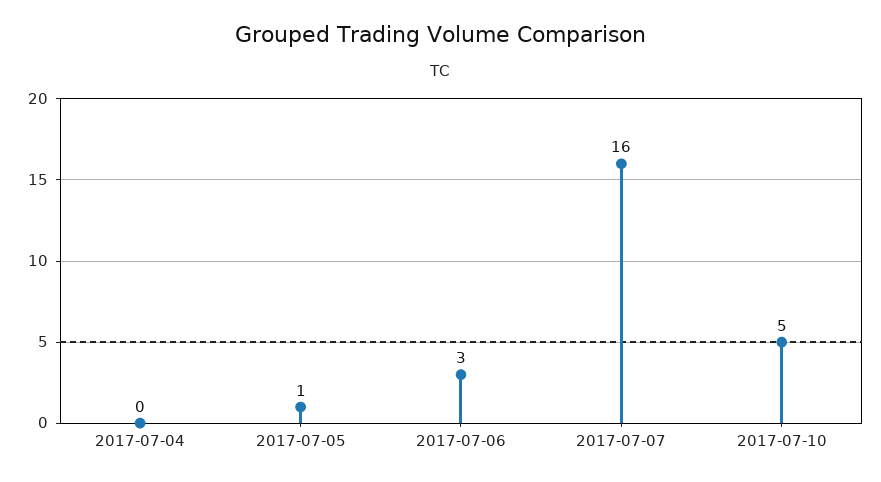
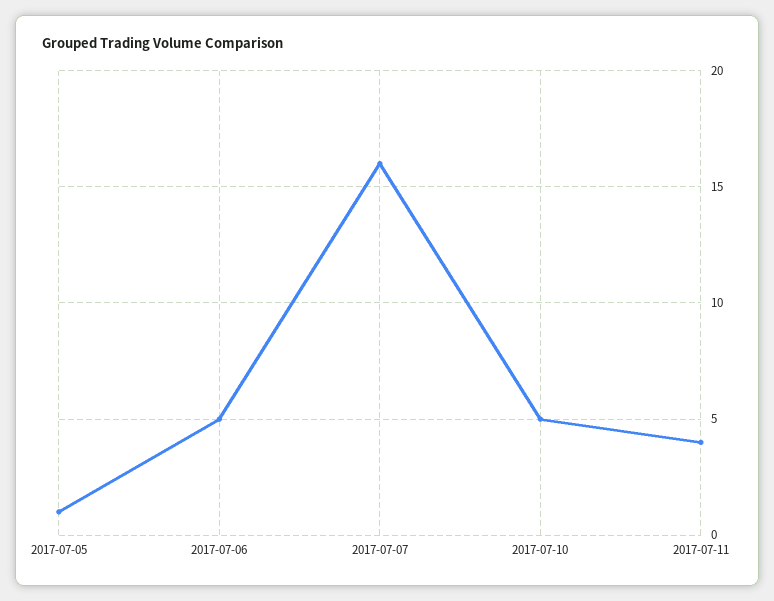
2017-07-04: 0 -> none
2017-07-06: 3 -> 5
2017-07-11: none -> 4

